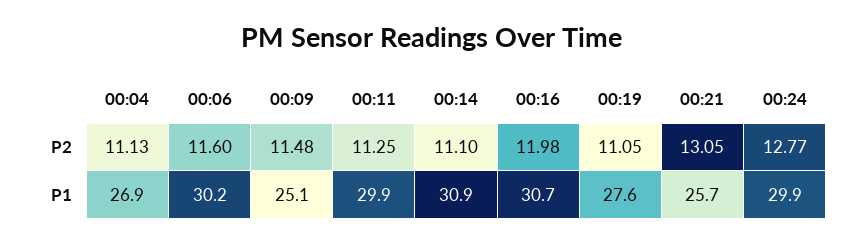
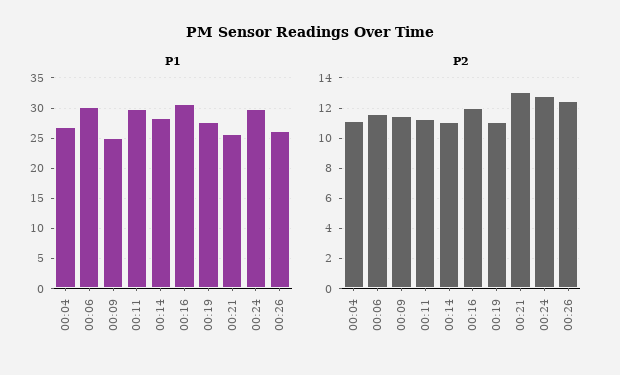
P1, 00:14: 30.9 -> 28
P1, 00:26: none -> 26
P2, 00:26: none -> 12.5

